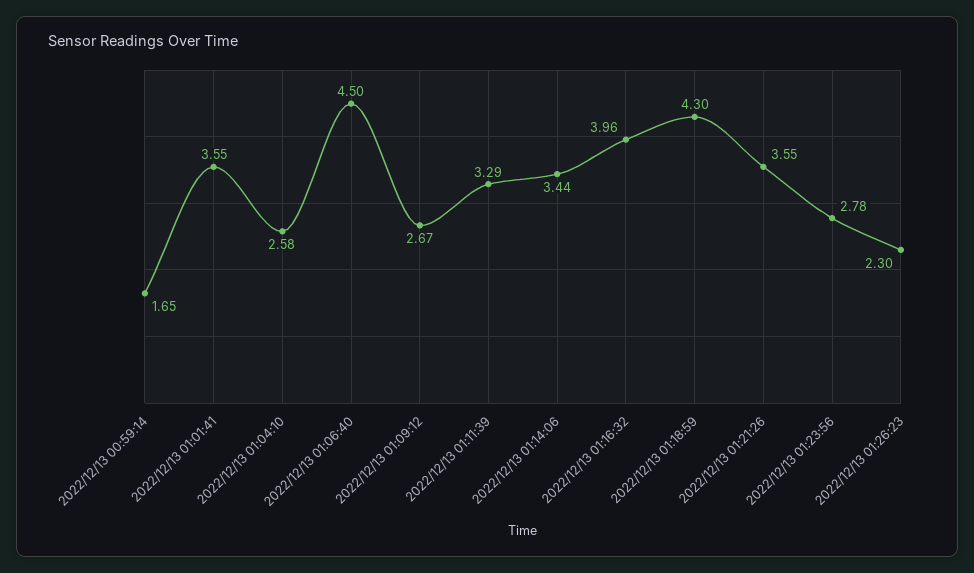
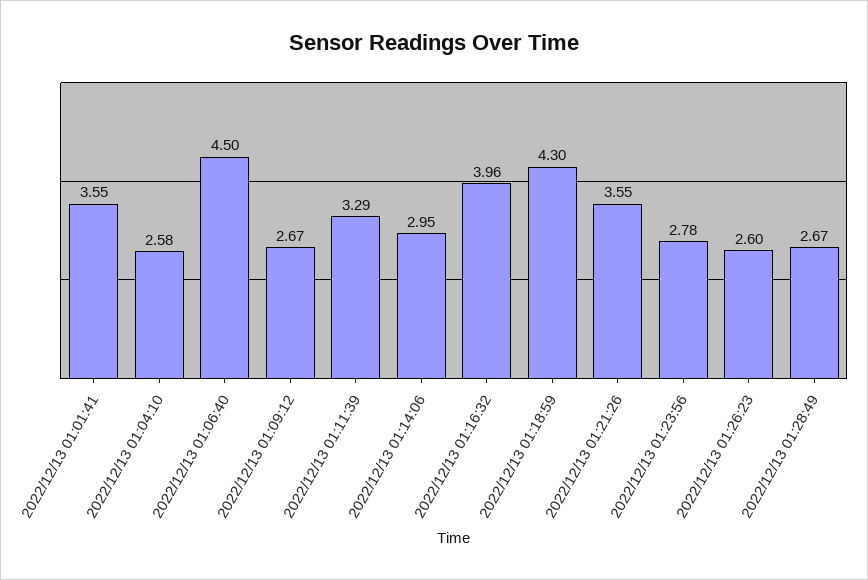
2022/12/13 00:59:14: 1.65 -> none
2022/12/13 01:14:06: 3.44 -> 2.95
2022/12/13 01:26:23: 2.3 -> 2.6
2022/12/13 01:28:49: none -> 2.67

